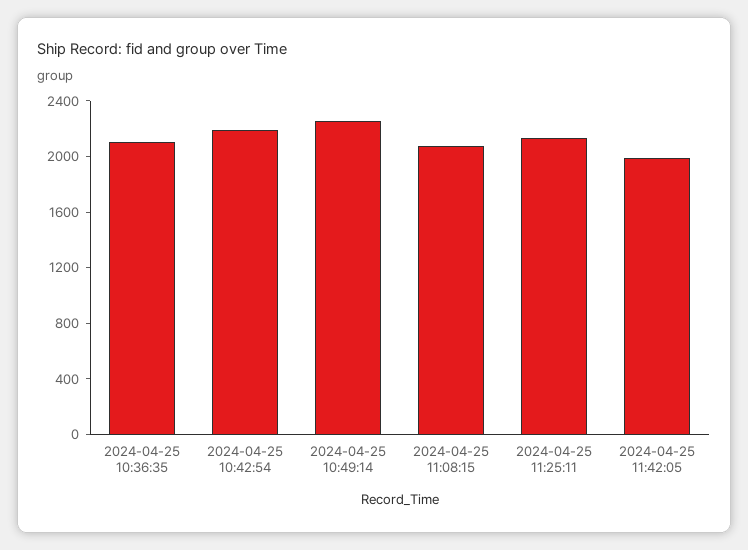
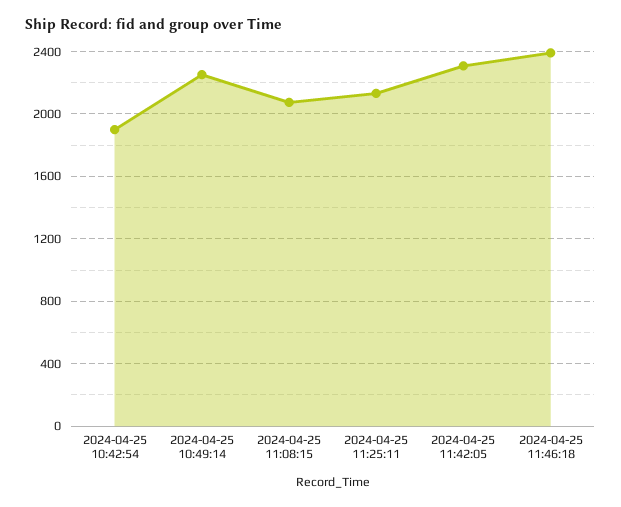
2024-04-25 10:36:35: 2100 -> none
2024-04-25 10:42:54: 2200 -> 1900
2024-04-25 11:42:05: 2000 -> 2300
2024-04-25 11:46:18: none -> 2400

